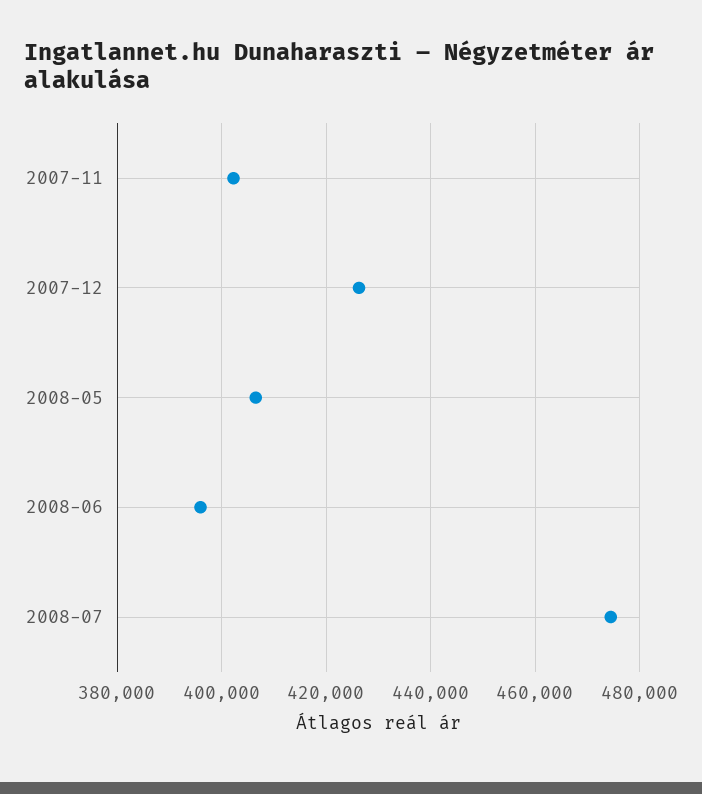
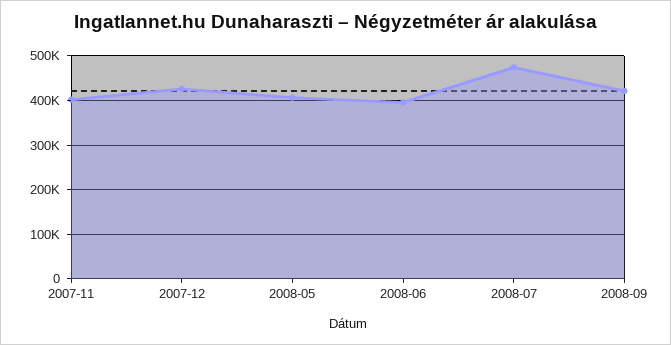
2008-09: none -> 420000

